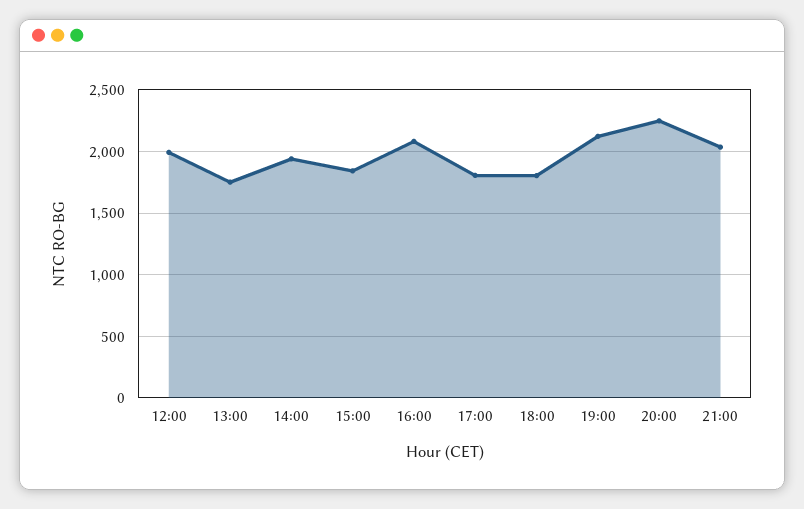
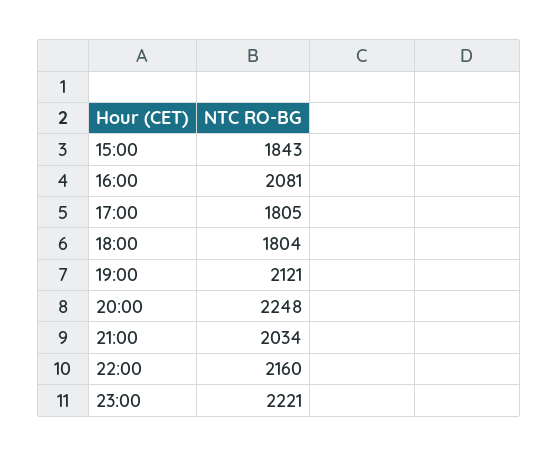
12:00: 2000 -> none
13:00: 1750 -> none
14:00: 1950 -> none
22:00: none -> 2160
23:00: none -> 2221

